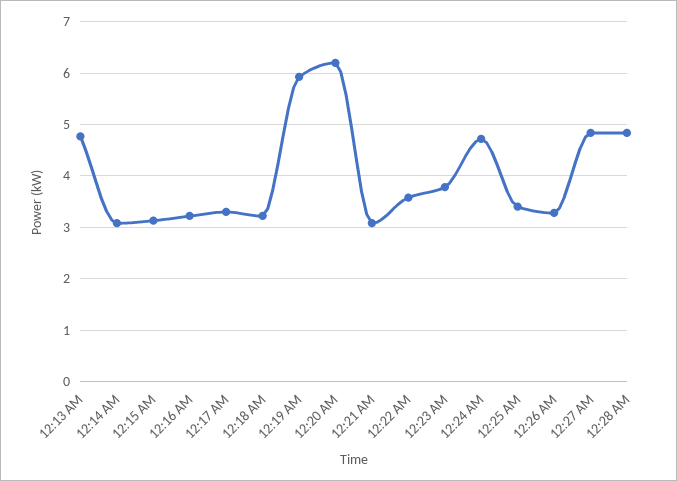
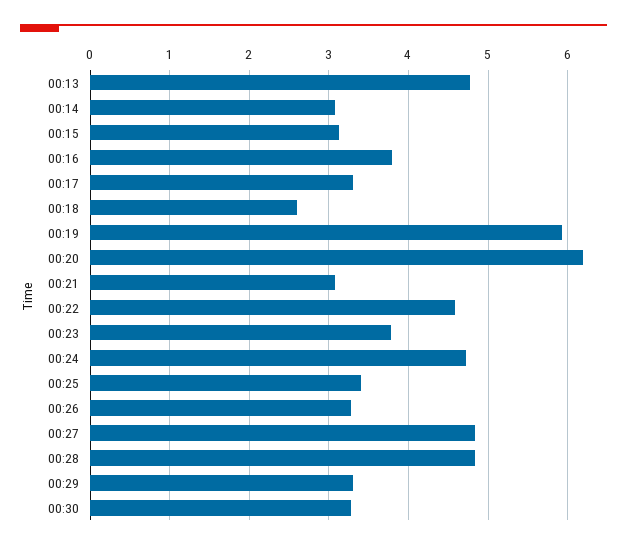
12:16 AM: 3.2 -> 3.8
12:18 AM: 3.2 -> 2.6
12:22 AM: 3.6 -> 4.6
00:29: none -> 3.3
00:30: none -> 3.3

